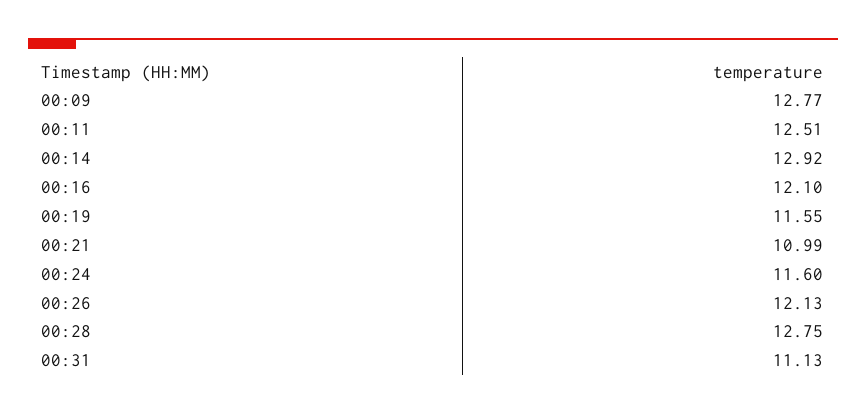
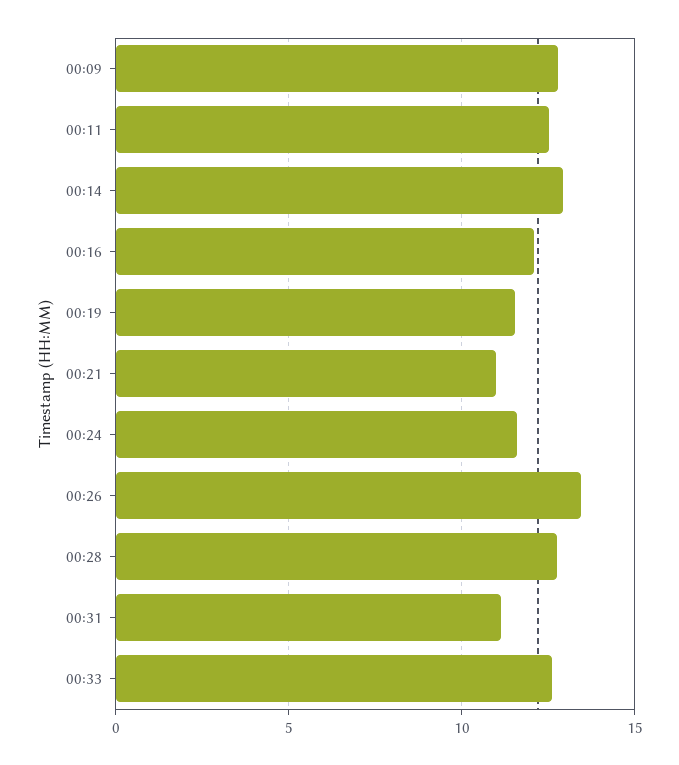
00:26: 12.13 -> 13.5
00:33: none -> 12.5

